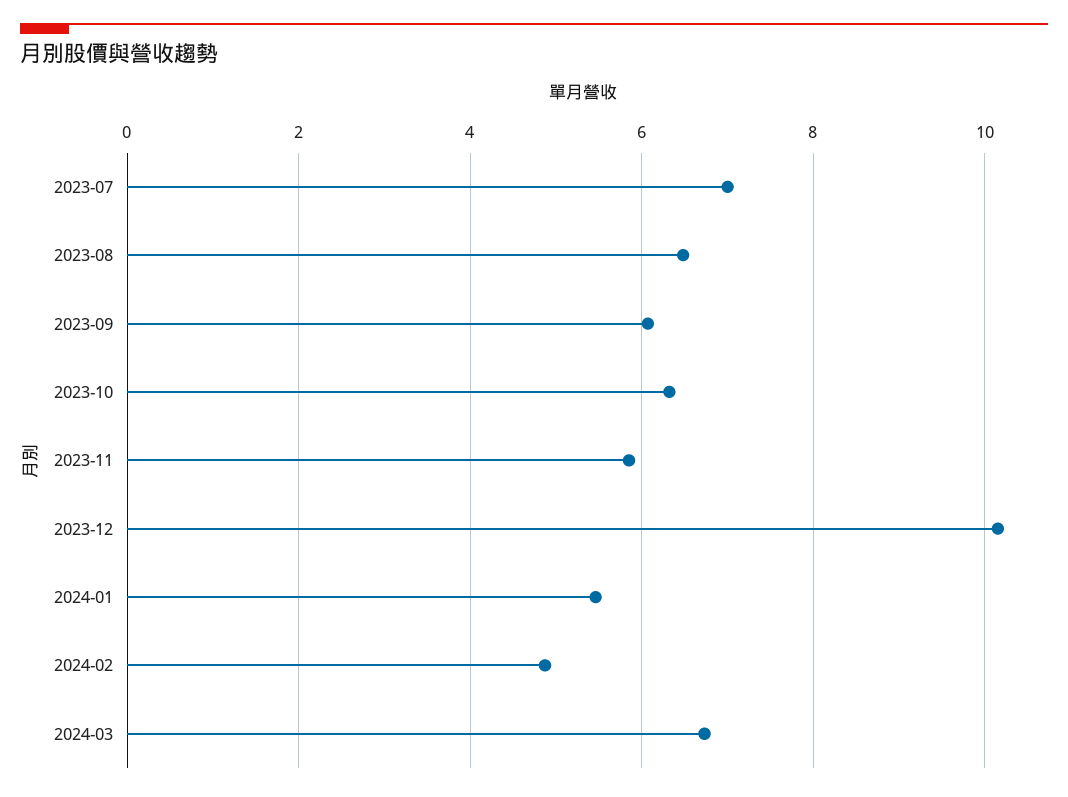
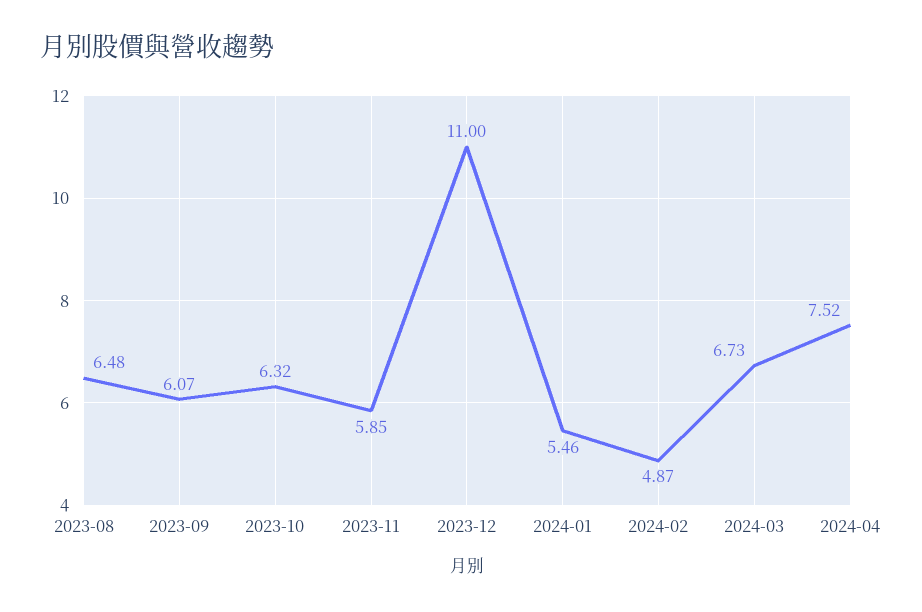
2023-07: 7 -> none
2023-12: 10.2 -> 11
2024-04: none -> 7.52

